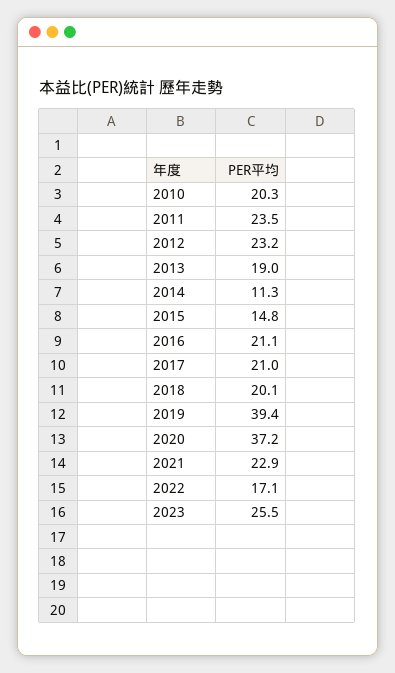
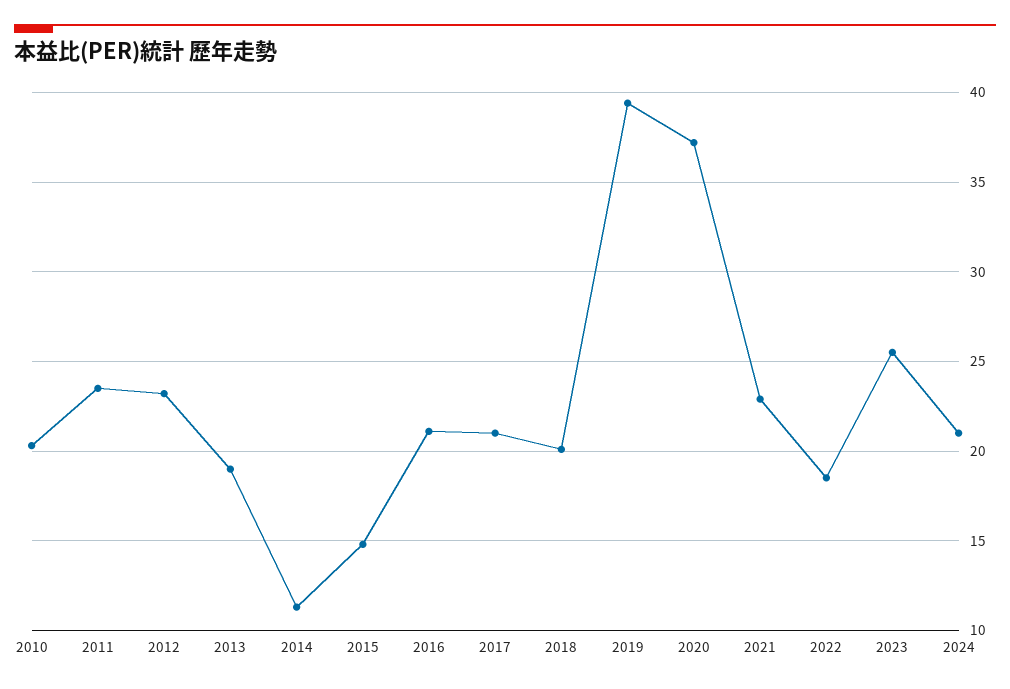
2022: 17.1 -> 18.5
2024: none -> 21

